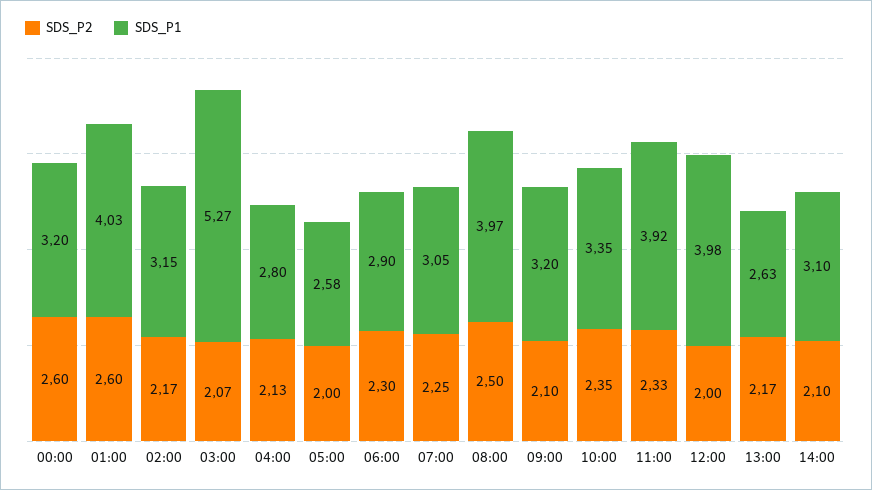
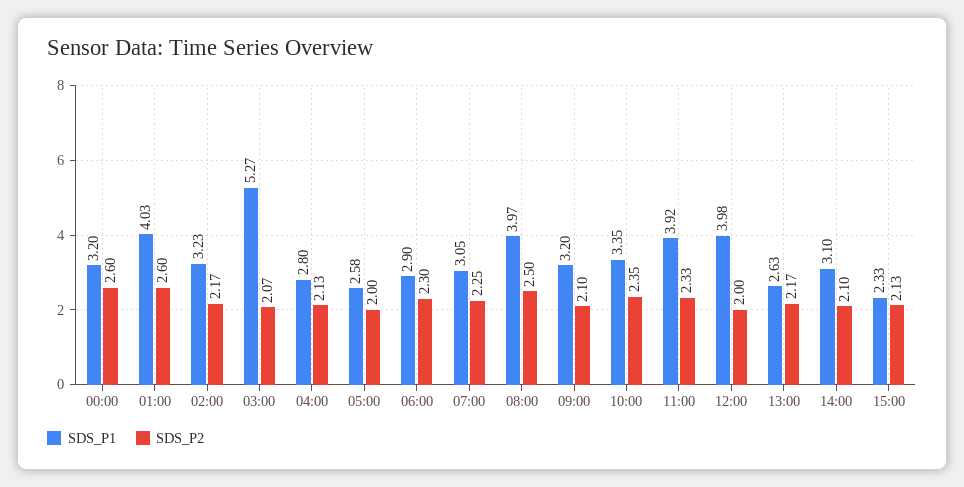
SDS_P1, 02:00: 3.15 -> 3.23
SDS_P1, 15:00: none -> 2.33
SDS_P2, 15:00: none -> 2.13

